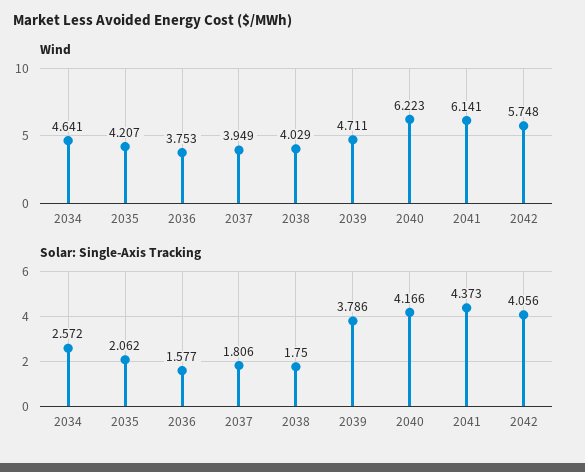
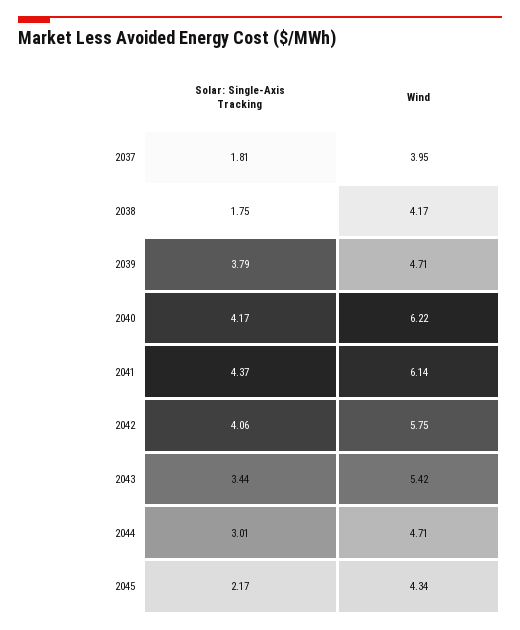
Wind, 2034: 4.641 -> none
Wind, 2035: 4.207 -> none
Wind, 2036: 3.753 -> none
Wind, 2038: 4.029 -> 4.17
Solar: Single-Axis Tracking, 2034: 2.572 -> none
Solar: Single-Axis Tracking, 2035: 2.062 -> none
Solar: Single-Axis Tracking, 2036: 1.577 -> none
Solar: Single-Axis Tracking, 2043: none -> 3.44
Wind, 2043: none -> 5.42
Solar: Single-Axis Tracking, 2044: none -> 3.01
Wind, 2044: none -> 4.71
Solar: Single-Axis Tracking, 2045: none -> 2.17
Wind, 2045: none -> 4.34

